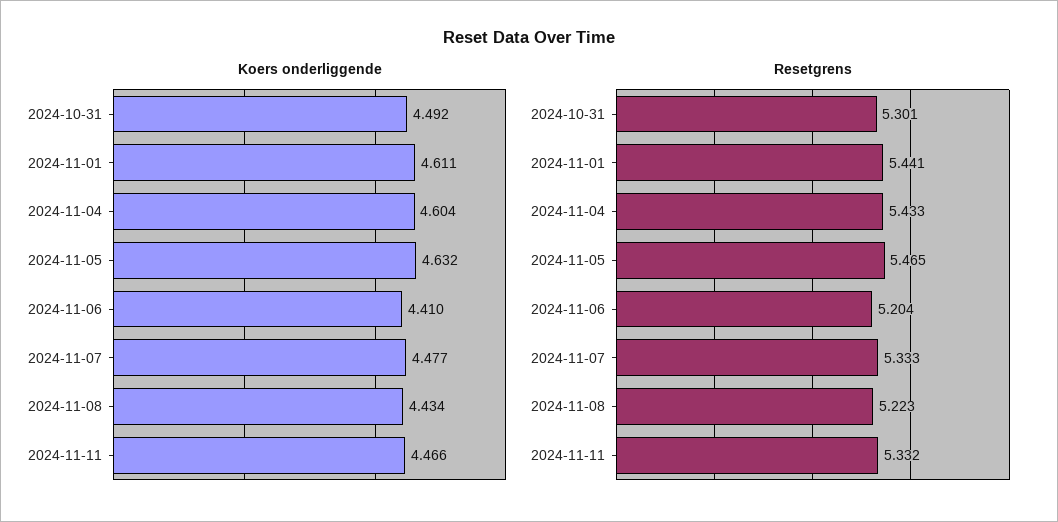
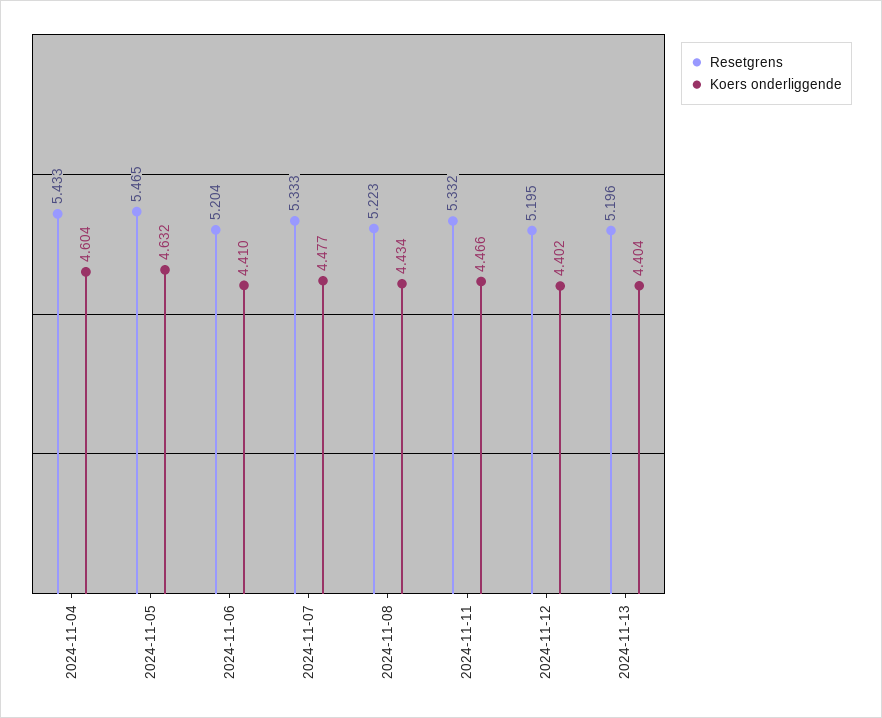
Koers onderliggende, 2024-10-31: 4.492 -> none
Koers onderliggende, 2024-11-01: 4.611 -> none
Resetgrens, 2024-10-31: 5.301 -> none
Resetgrens, 2024-11-01: 5.441 -> none
Resetgrens, 2024-11-12: none -> 5.195
Koers onderliggende, 2024-11-12: none -> 4.402
Resetgrens, 2024-11-13: none -> 5.196
Koers onderliggende, 2024-11-13: none -> 4.404

